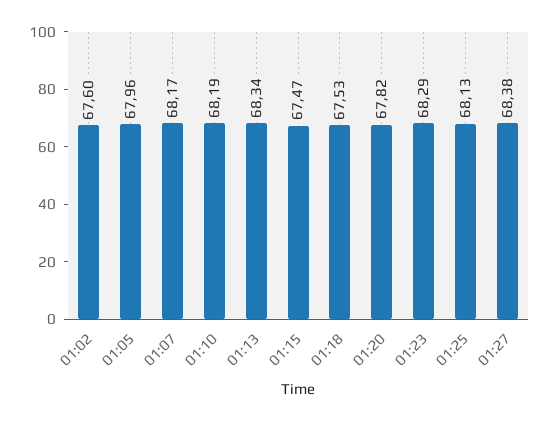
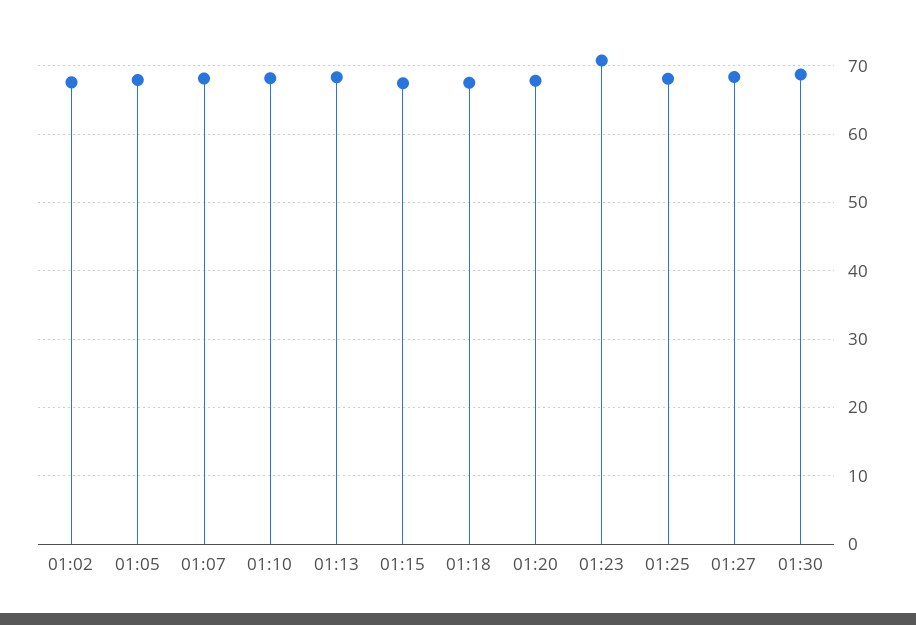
01:23: 68.29 -> 71
01:30: none -> 69

